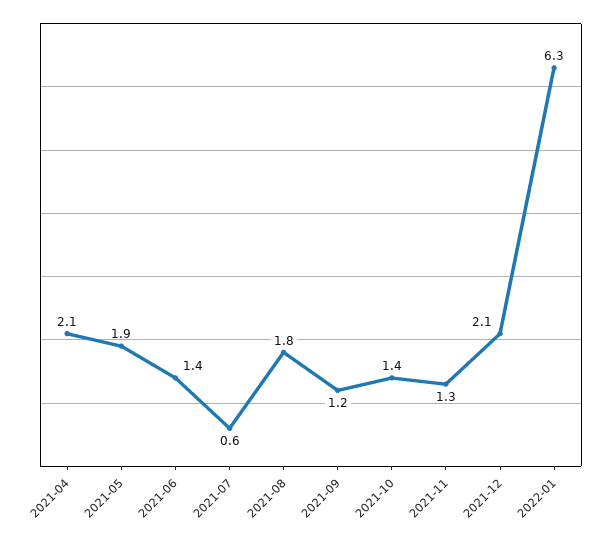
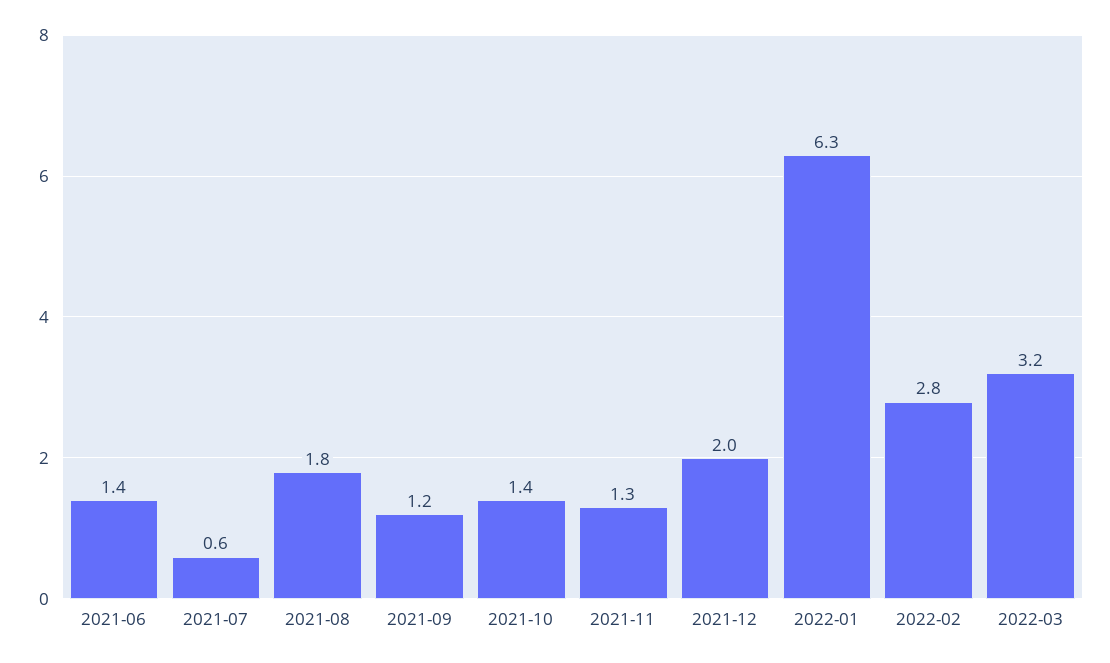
2021-04: 2.1 -> none
2021-05: 1.9 -> none
2021-12: 2.1 -> 2
2022-02: none -> 2.8
2022-03: none -> 3.2

